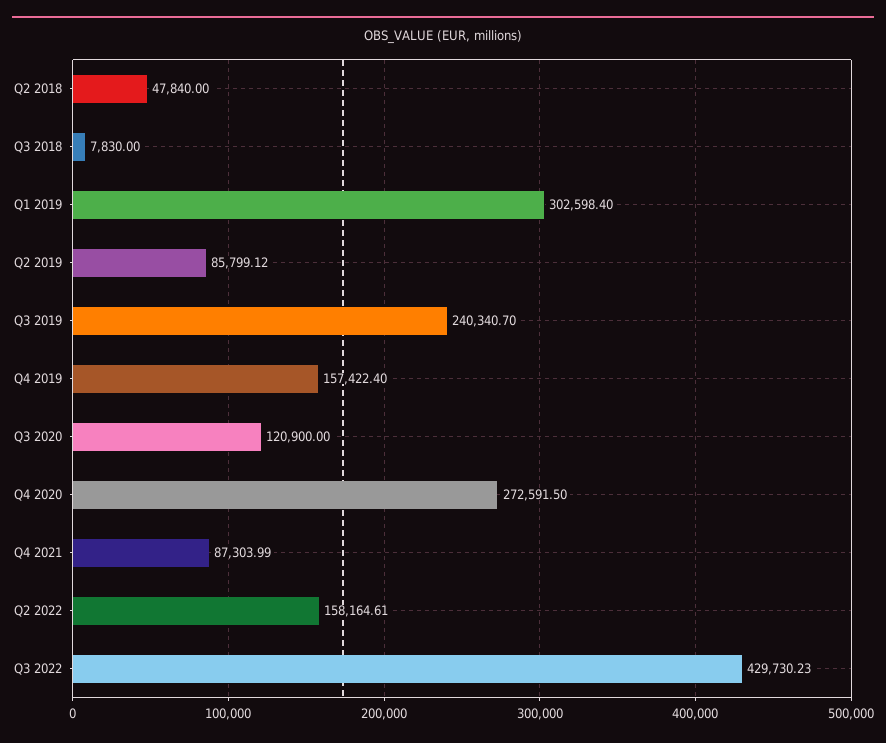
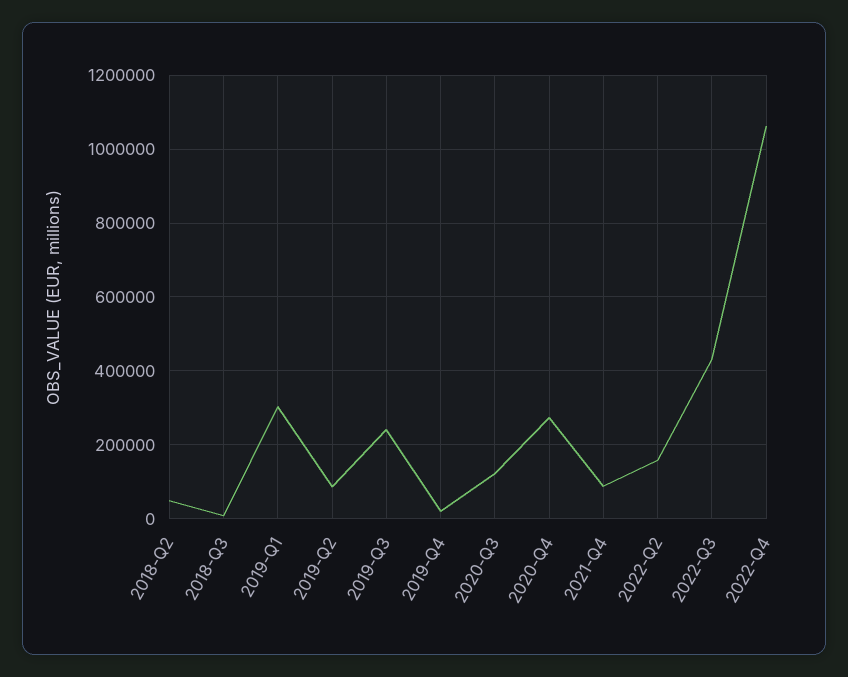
Q4 2019: 157422.4 -> 20000
2022-Q4: none -> 1060000

